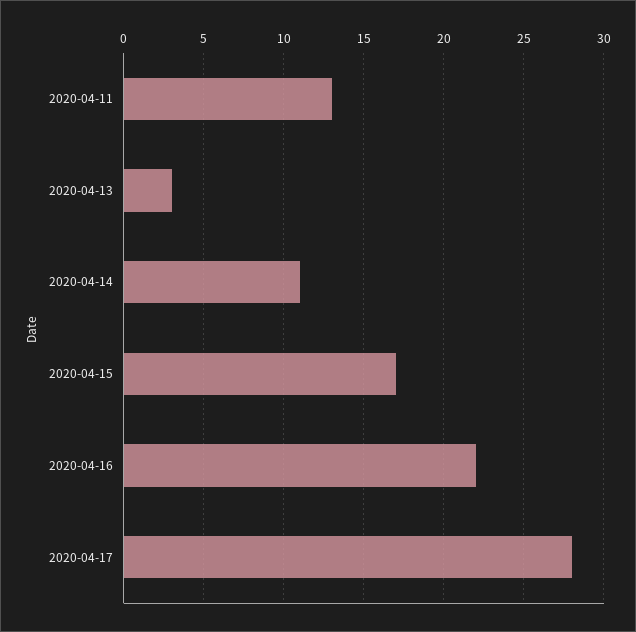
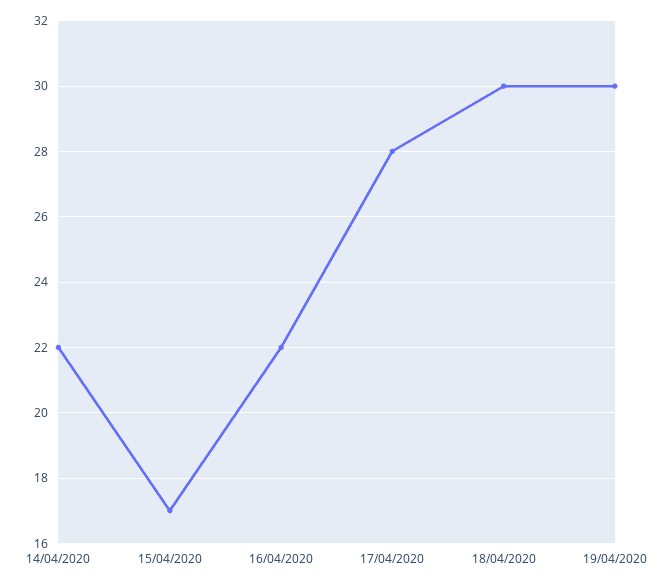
2020-04-11: 13 -> none
2020-04-13: 3 -> none
2020-04-14: 11 -> 22
18/04/2020: none -> 30
19/04/2020: none -> 30

